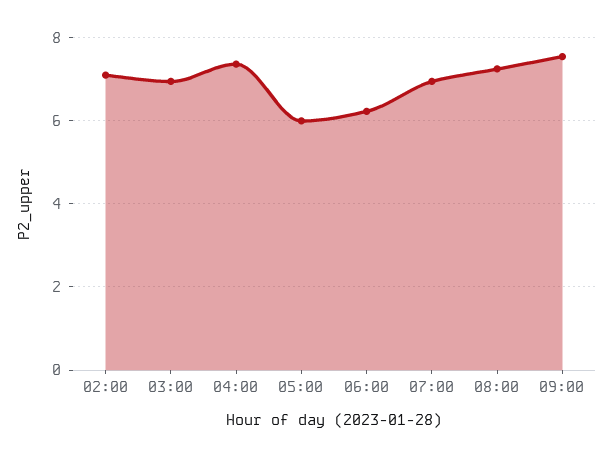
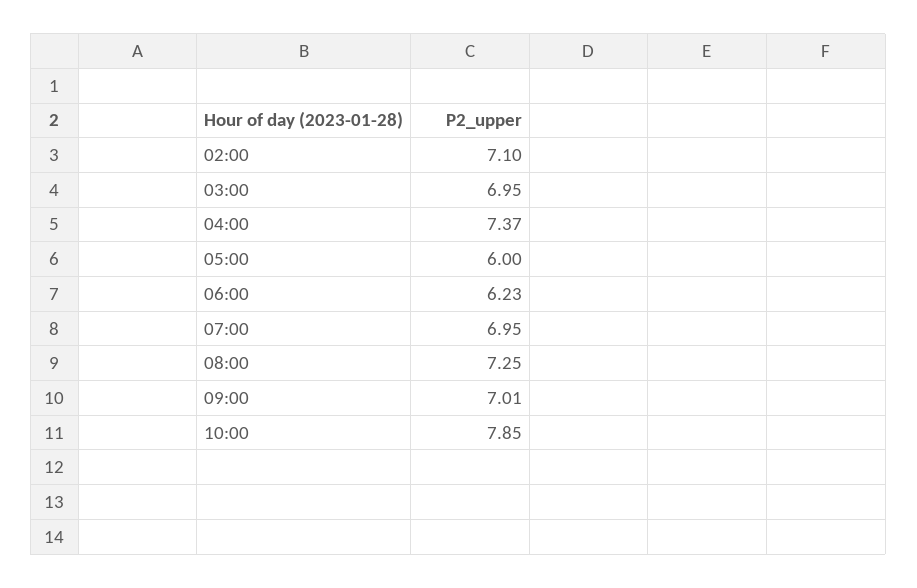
09:00: 7.6 -> 7.01
10:00: none -> 7.85

